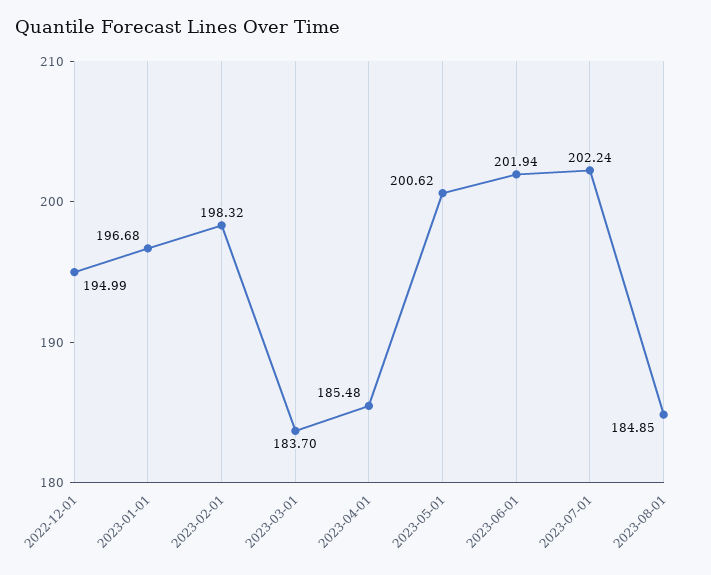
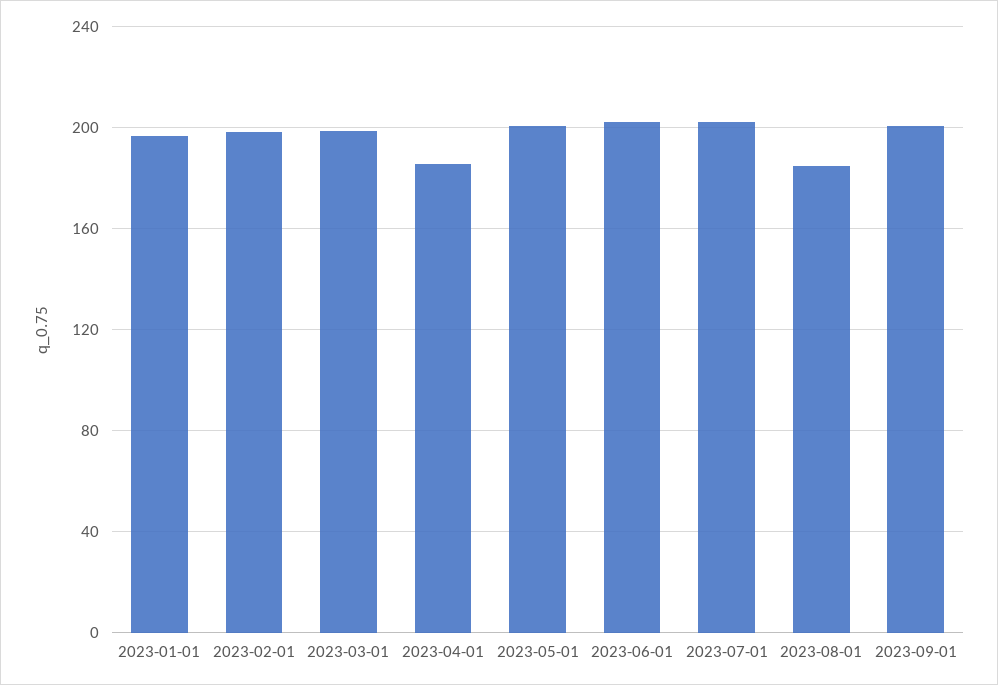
2022-12-01: 194.99 -> none
2023-03-01: 183.7 -> 200
2023-09-01: none -> 200

